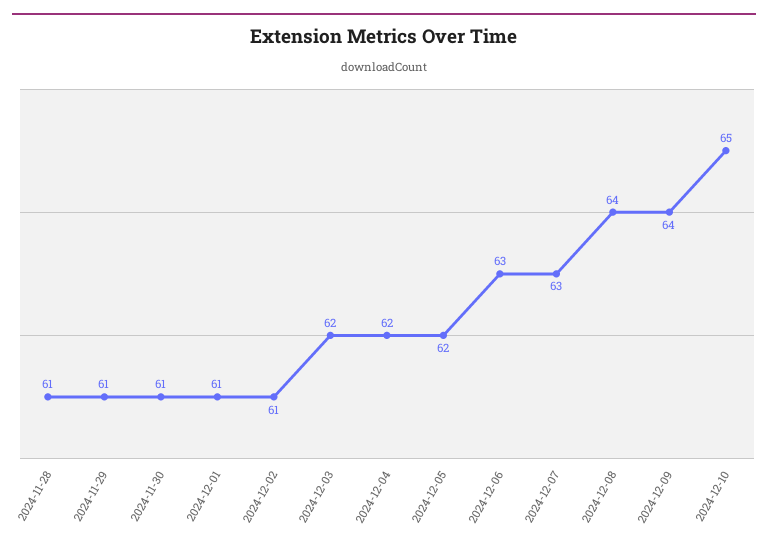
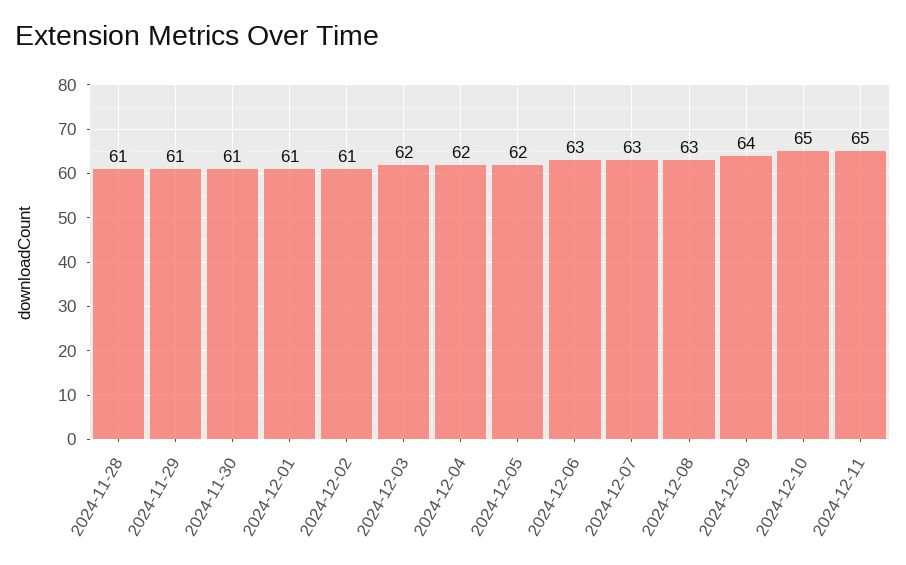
2024-12-08: 64 -> 63
2024-12-11: none -> 65

